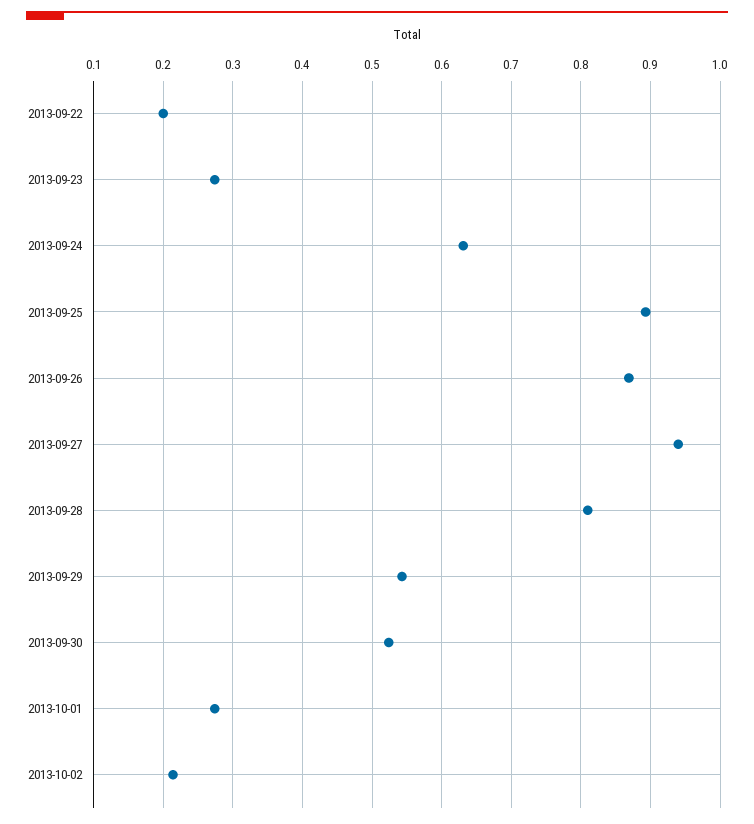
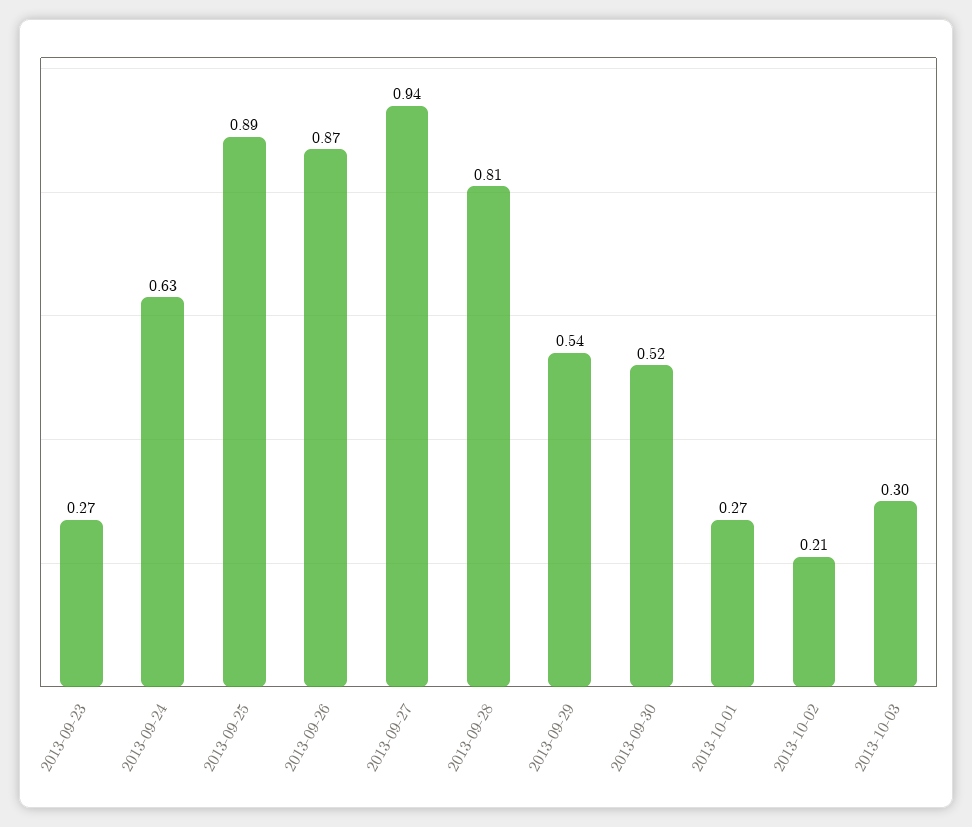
2013-09-22: 0.2 -> none
2013-10-03: none -> 0.3

